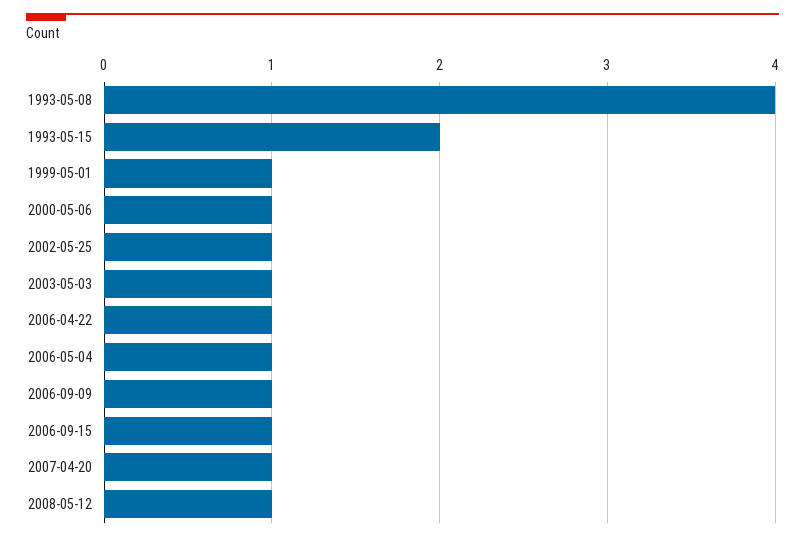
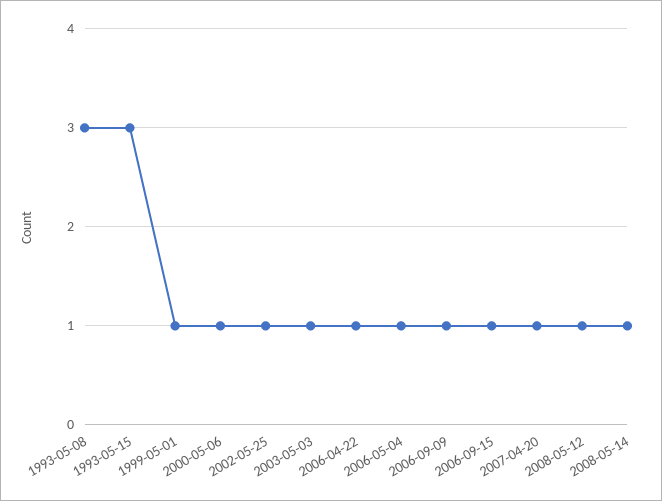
1993-05-08: 4 -> 3
1993-05-15: 2 -> 3
2008-05-14: none -> 1

